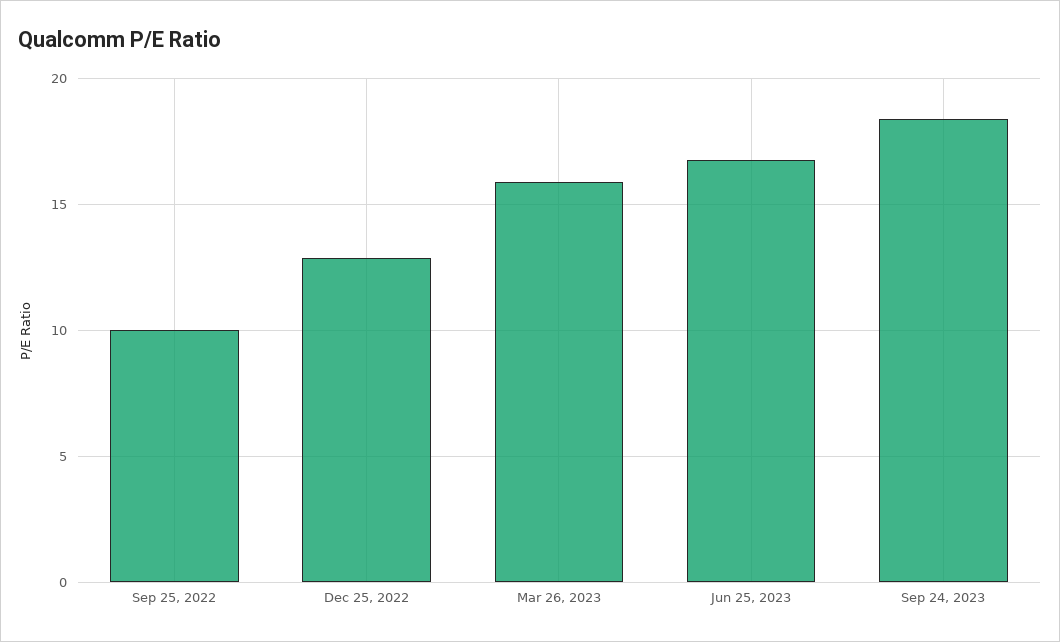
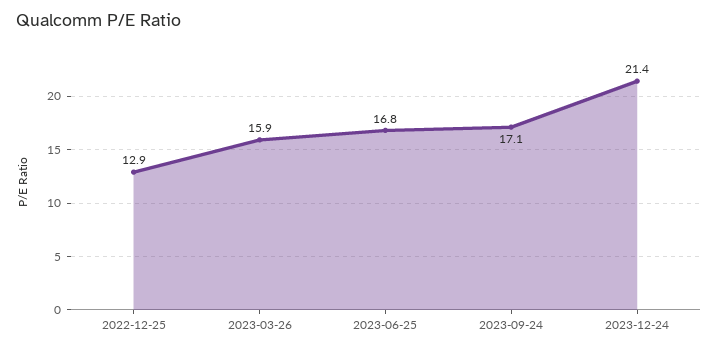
Sep 25, 2022: 10 -> none
Sep 24, 2023: 18.5 -> 17.1
2023-12-24: none -> 21.4

